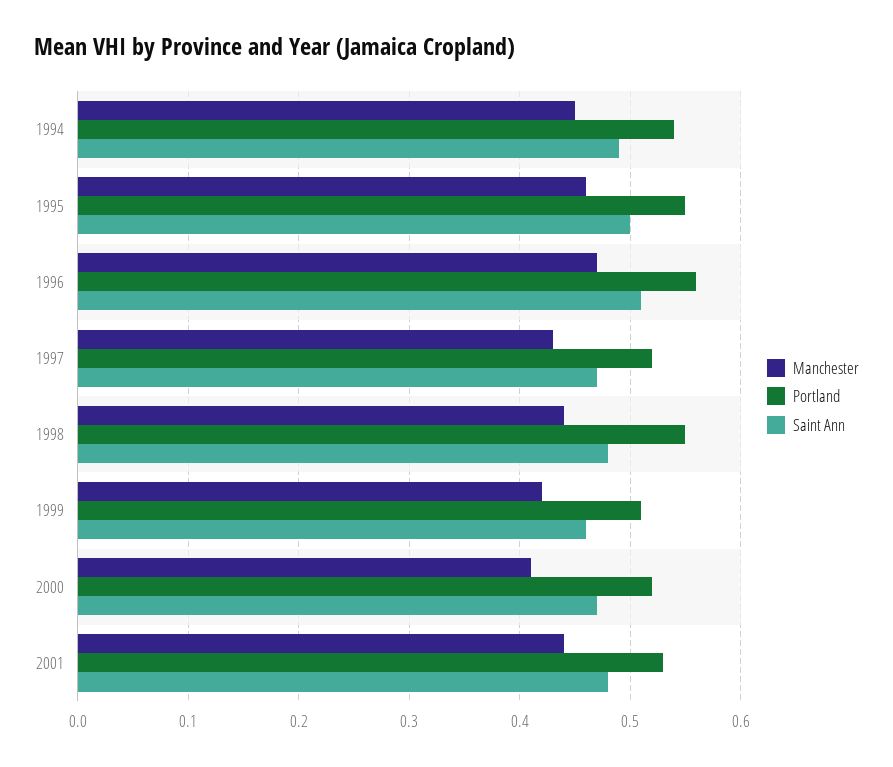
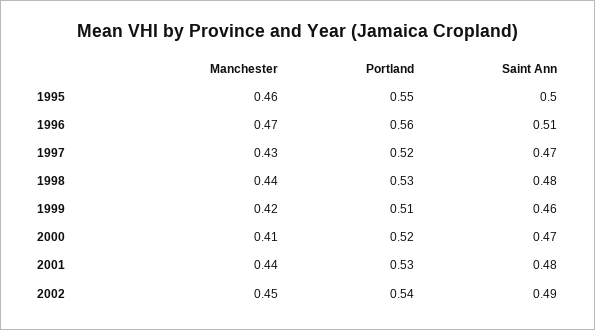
Manchester, 1994: 0.45 -> none
Portland, 1994: 0.54 -> none
Saint Ann, 1994: 0.49 -> none
Portland, 1998: 0.55 -> 0.53
Manchester, 2002: none -> 0.45
Portland, 2002: none -> 0.54
Saint Ann, 2002: none -> 0.49

